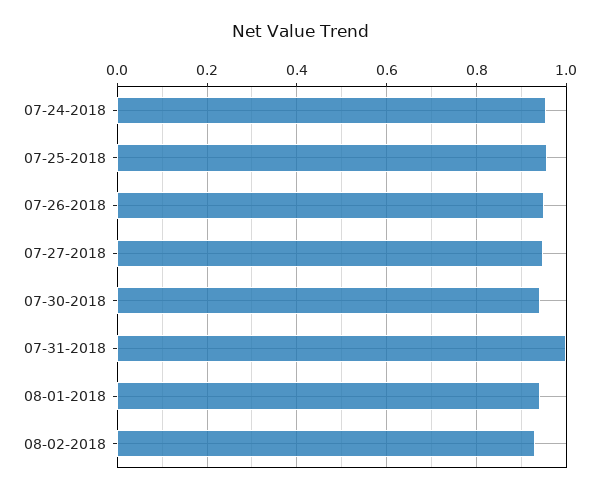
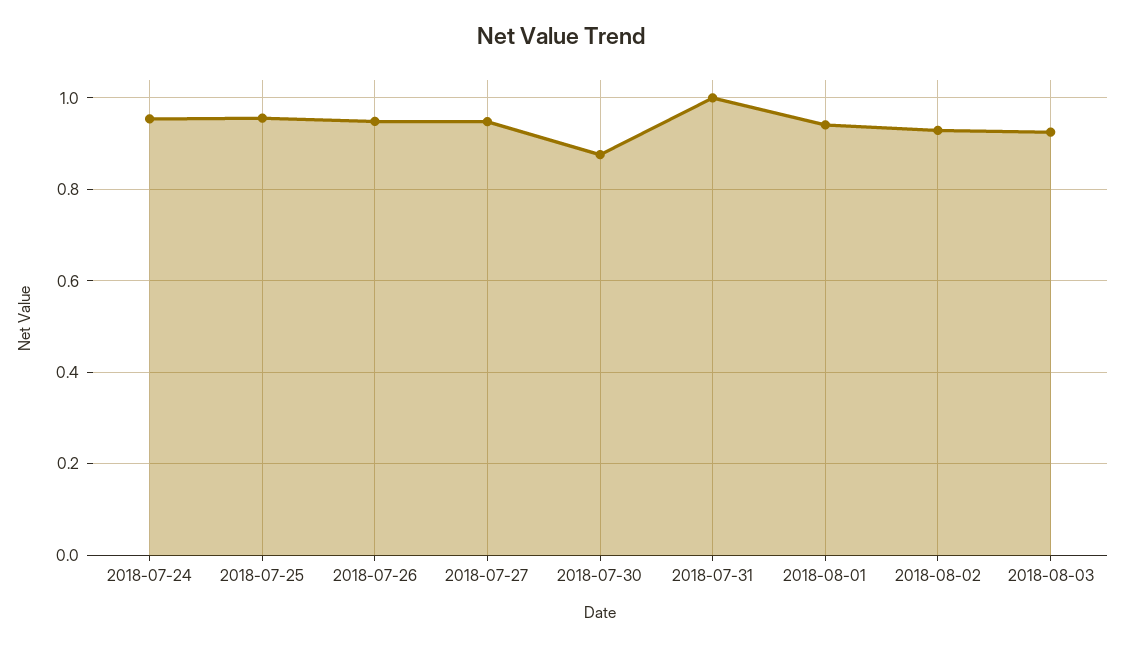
07-30-2018: 0.94 -> 0.88
2018-08-03: none -> 0.92

